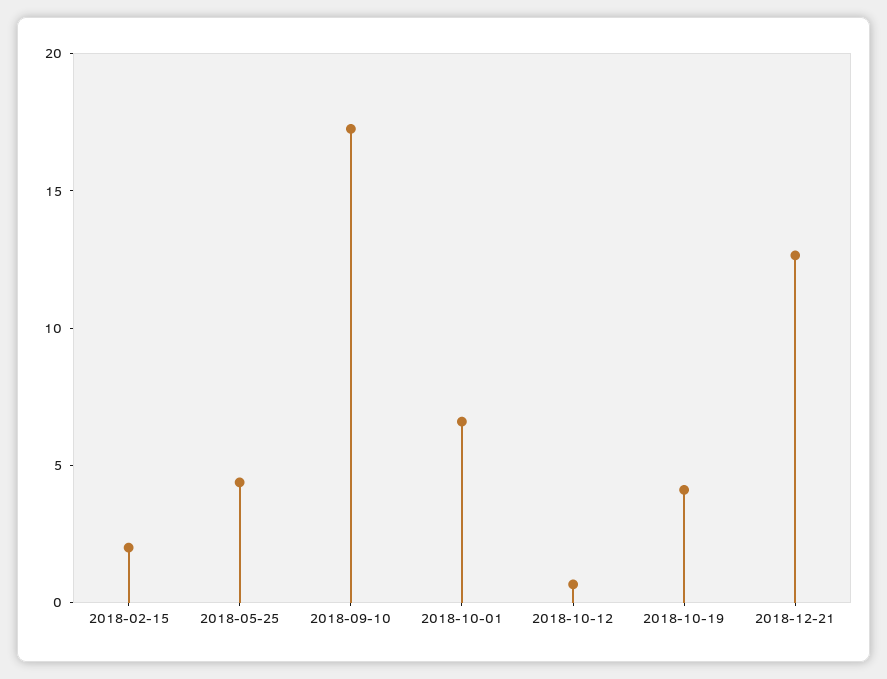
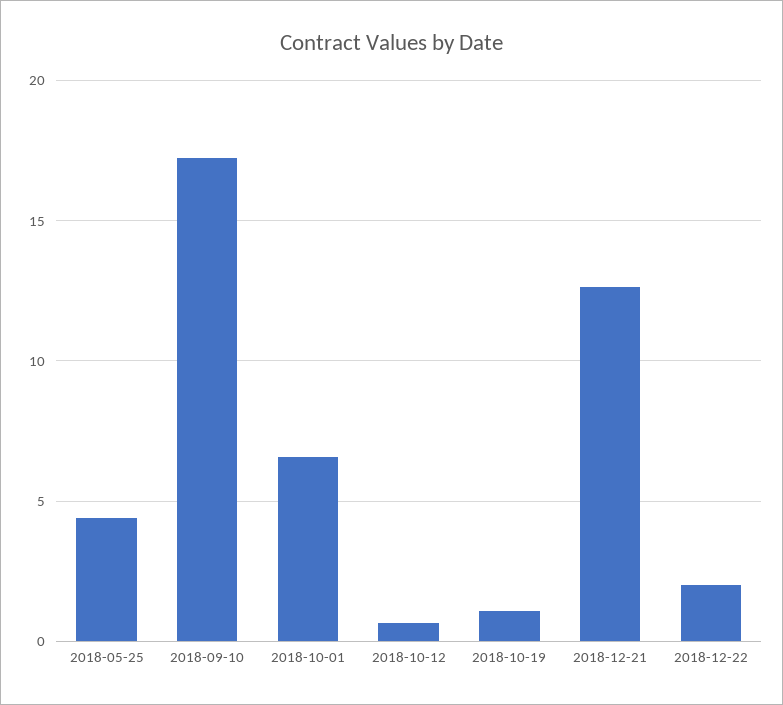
2018-02-15: 2 -> none
2018-10-19: 4 -> 1
2018-12-22: none -> 2

